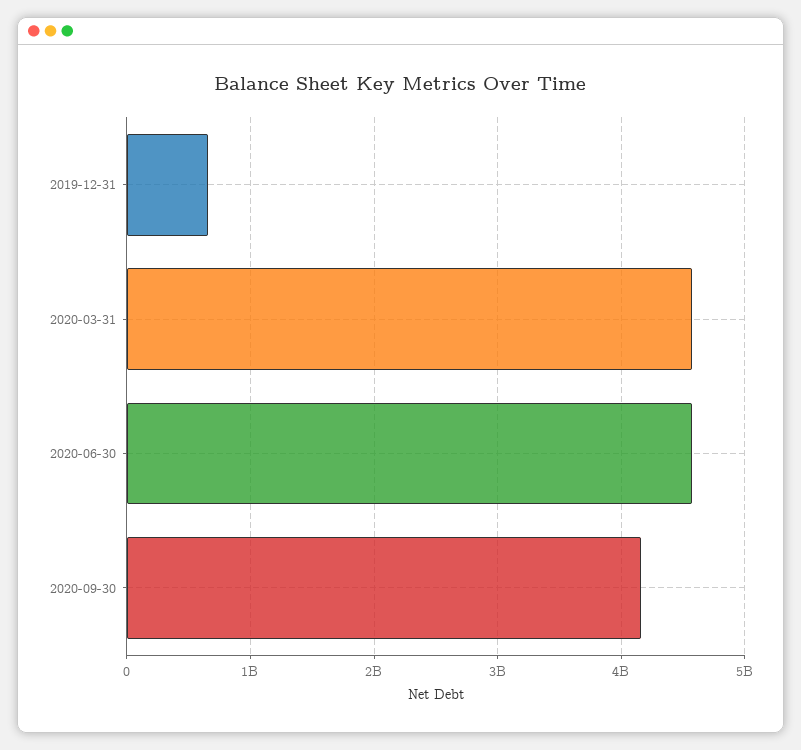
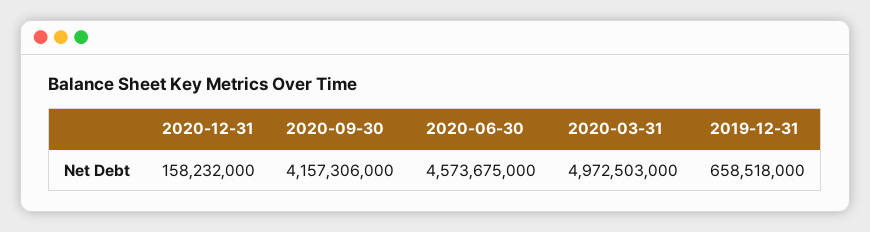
2020-03-31: 4600000000 -> 4972503000
2020-12-31: none -> 158232000

